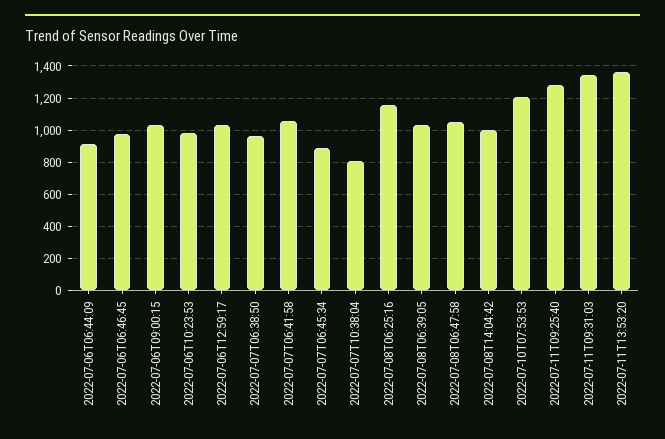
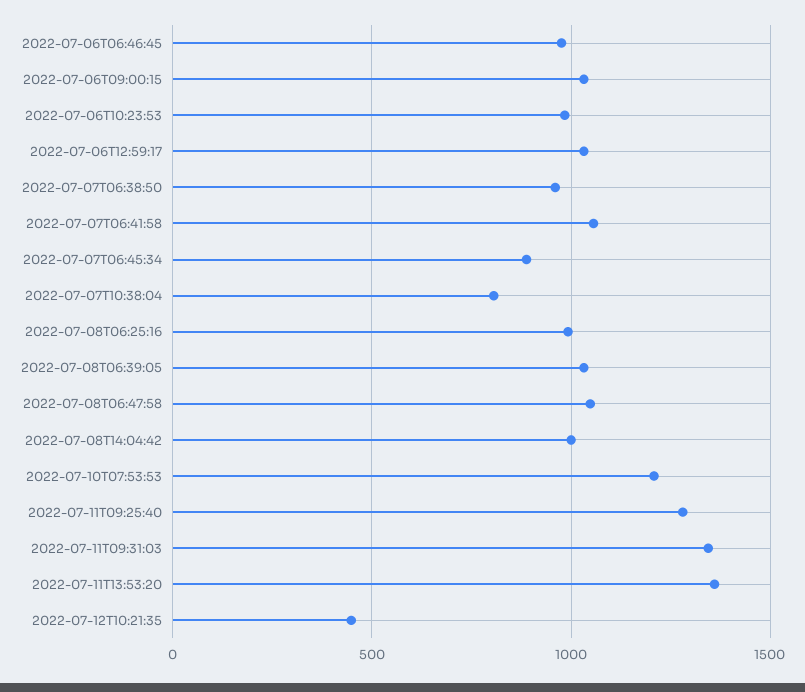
2022-07-06T06:44:09: 900 -> none
2022-07-08T06:25:16: 1150 -> 1000
2022-07-12T10:21:35: none -> 450

